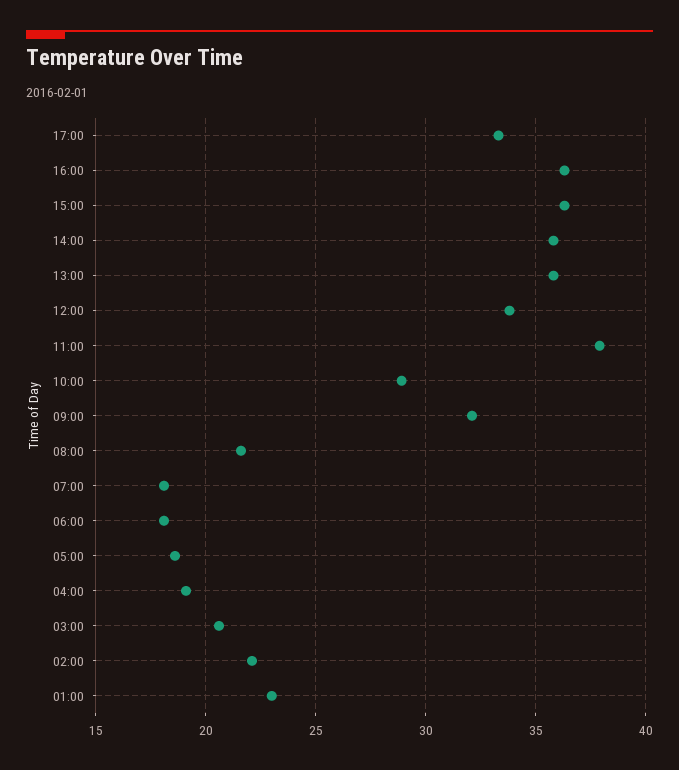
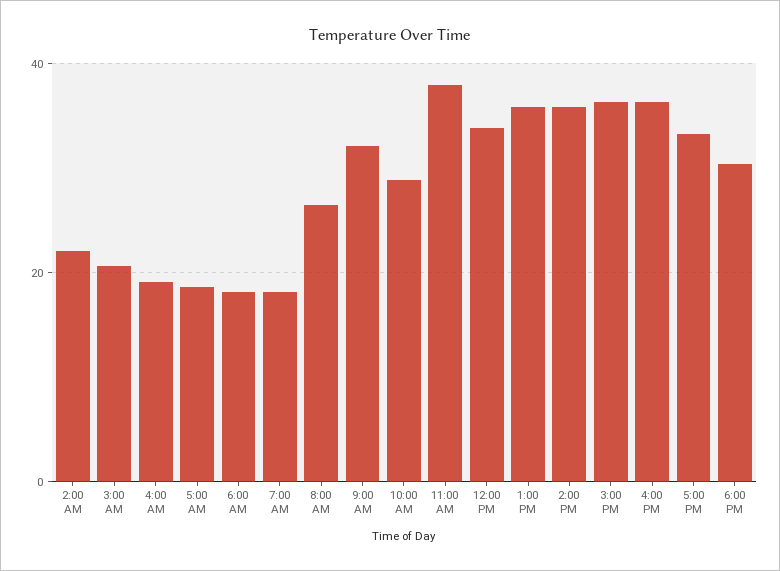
08:00: 21.5 -> 26
01:00: 23 -> none
6:00 PM: none -> 30

